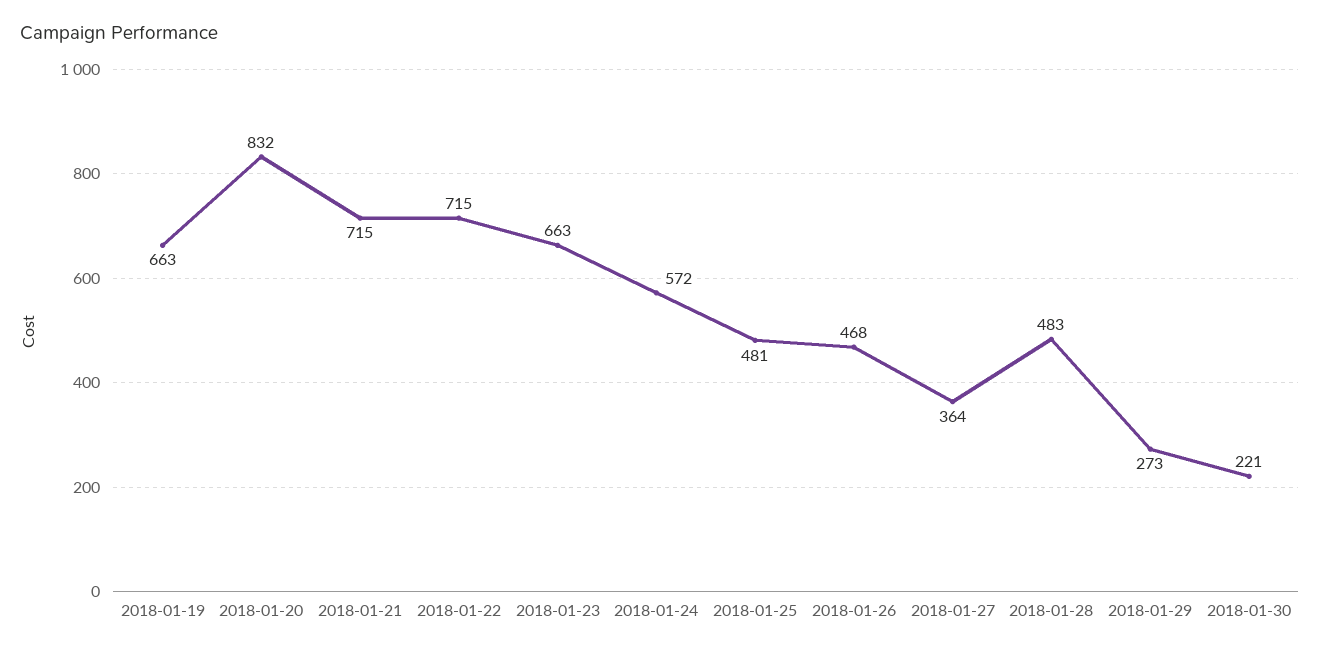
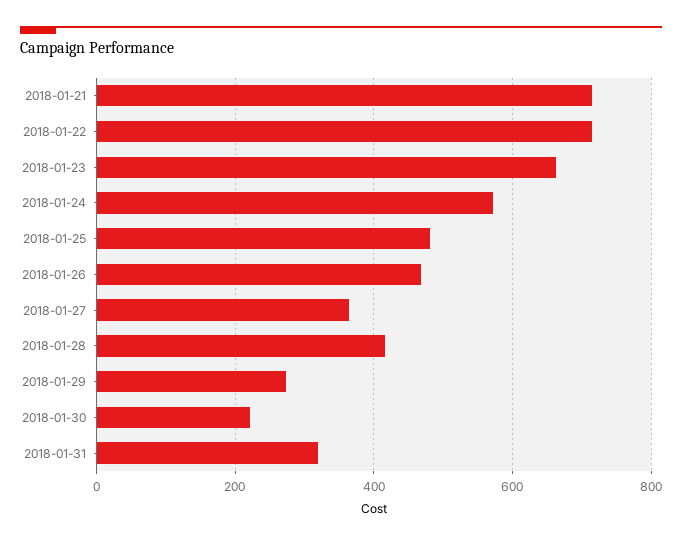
2018-01-19: 663 -> none
2018-01-20: 832 -> none
2018-01-28: 483 -> 420
2018-01-31: none -> 320

